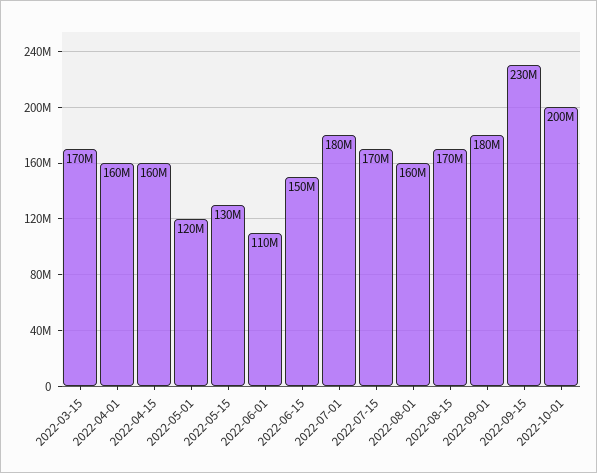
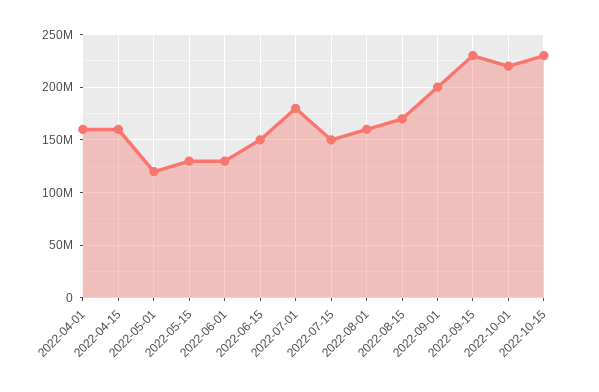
2022-03-15: 170000000 -> none
2022-06-01: 110000000 -> 130000000
2022-07-15: 170000000 -> 150000000
2022-09-01: 180000000 -> 200000000
2022-10-01: 200000000 -> 220000000
2022-10-15: none -> 230000000

